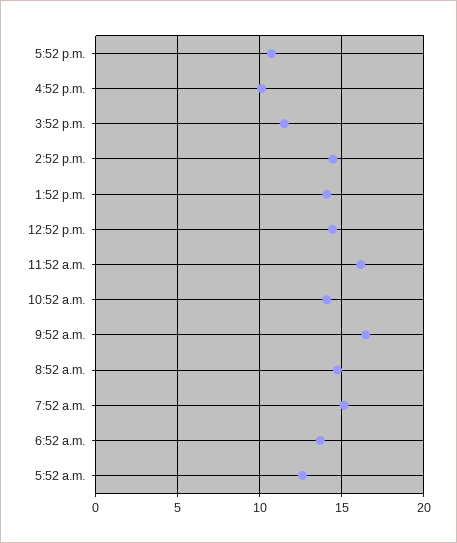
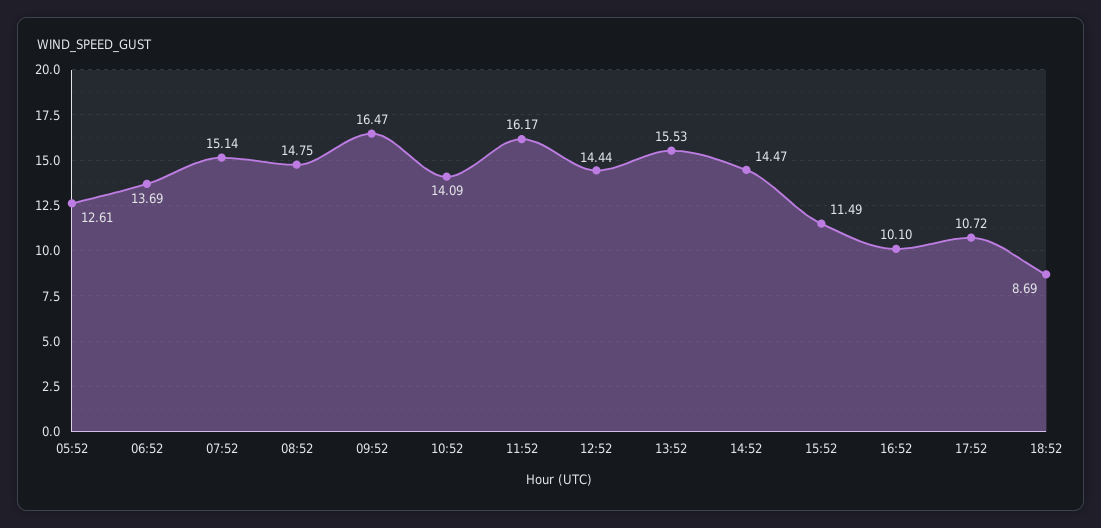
1:52 p.m.: 14 -> 15.53
18:52: none -> 8.69

